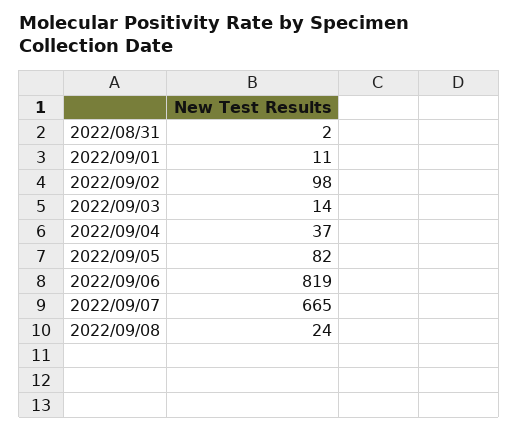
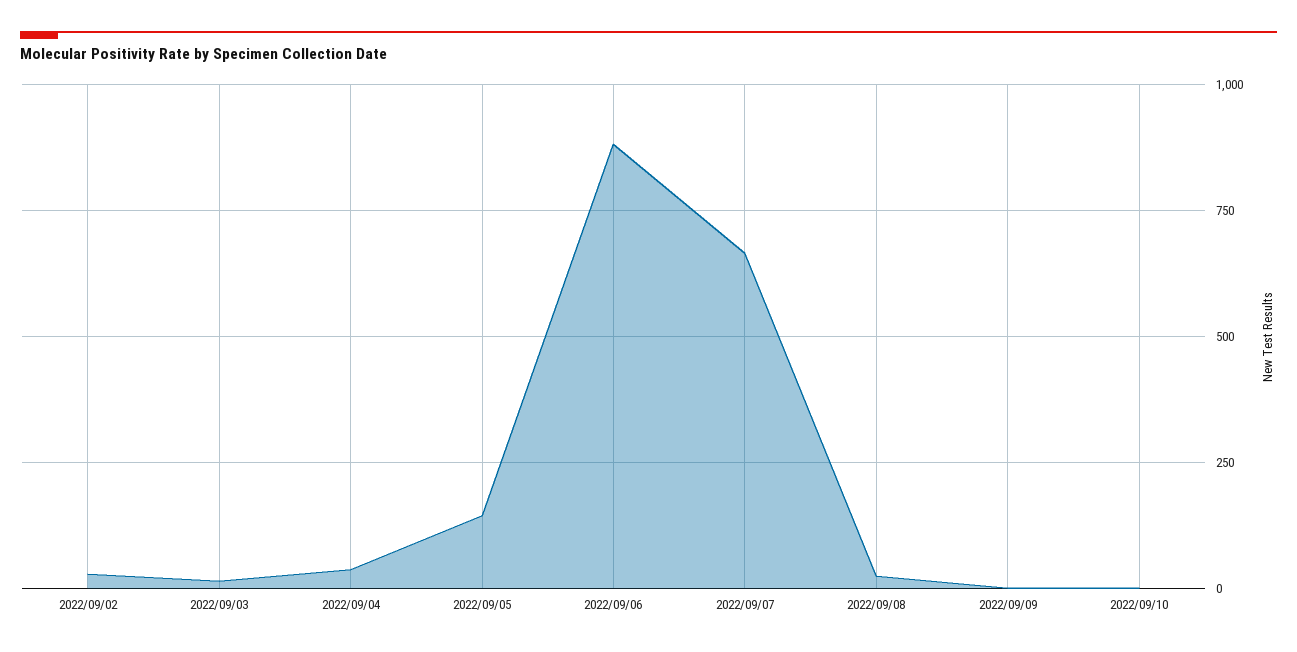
2022/08/31: 2 -> none
2022/09/01: 11 -> none
2022/09/02: 98 -> 25
2022/09/05: 82 -> 150
2022/09/06: 819 -> 875
2022/09/09: none -> 0
2022/09/10: none -> 0

